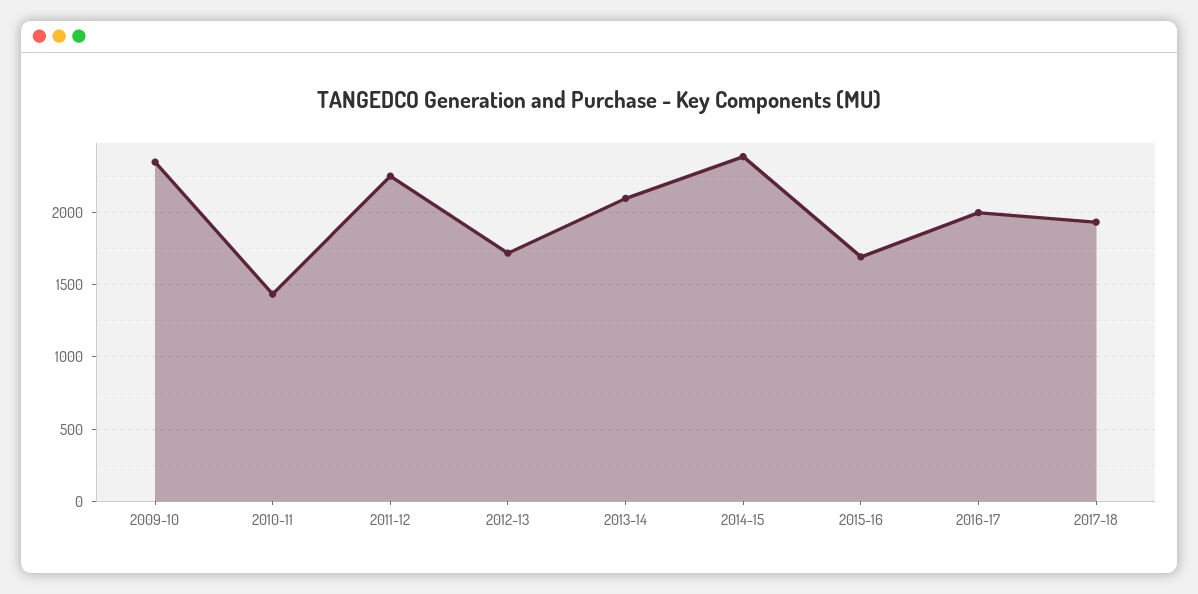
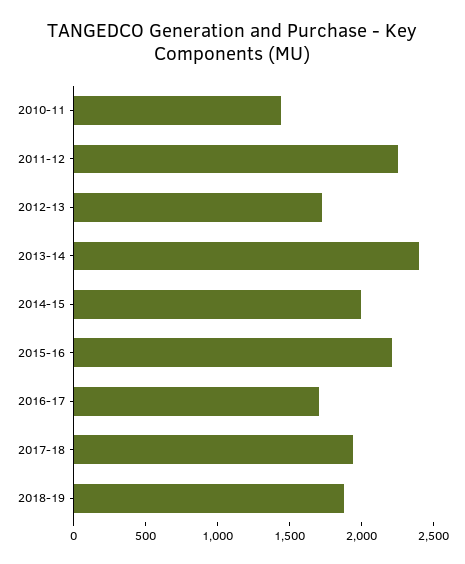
2009-10: 2350 -> none
2013-14: 2100 -> 2400
2014-15: 2400 -> 2000
2015-16: 1700 -> 2200
2016-17: 2000 -> 1700
2018-19: none -> 1900

